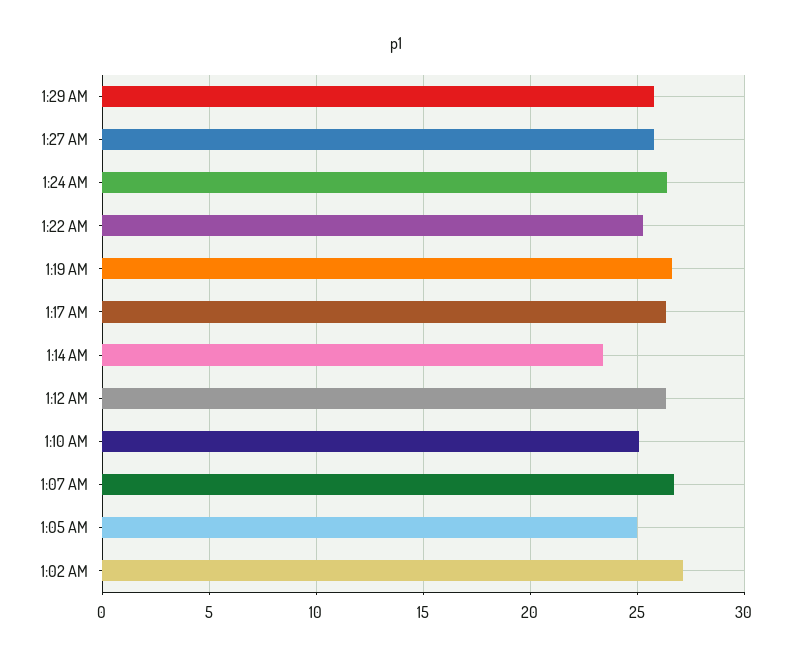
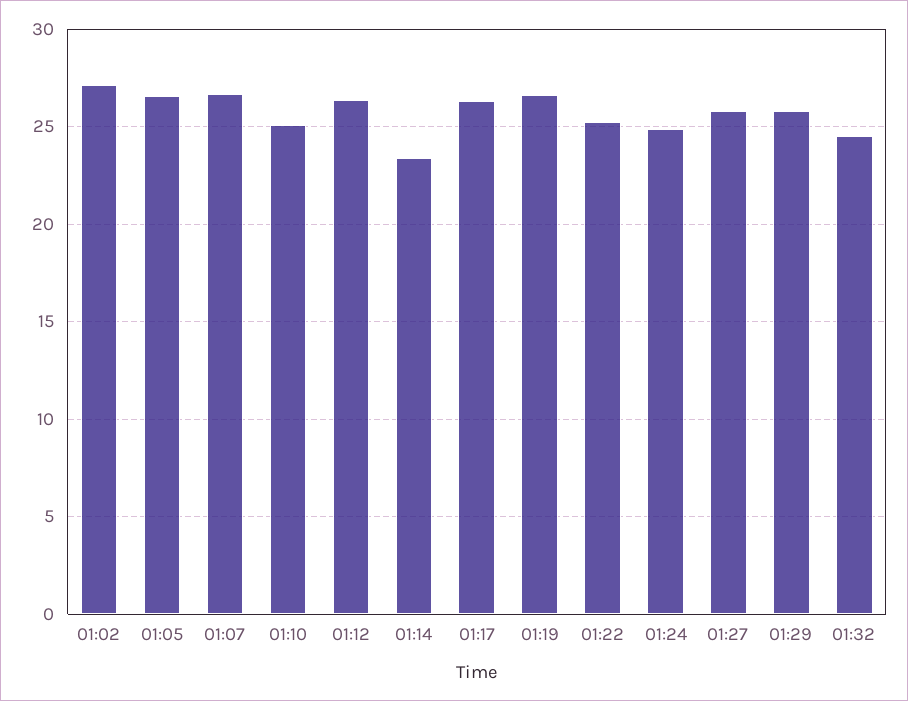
1:24 AM: 26.5 -> 25
1:05 AM: 25 -> 26.5
01:32: none -> 24.5

